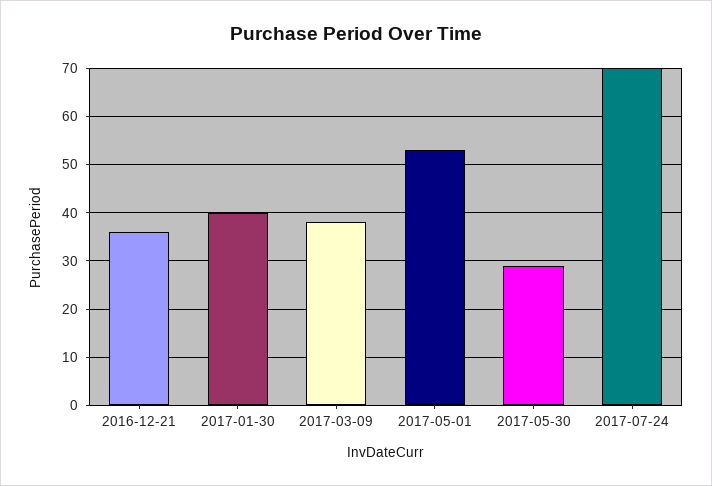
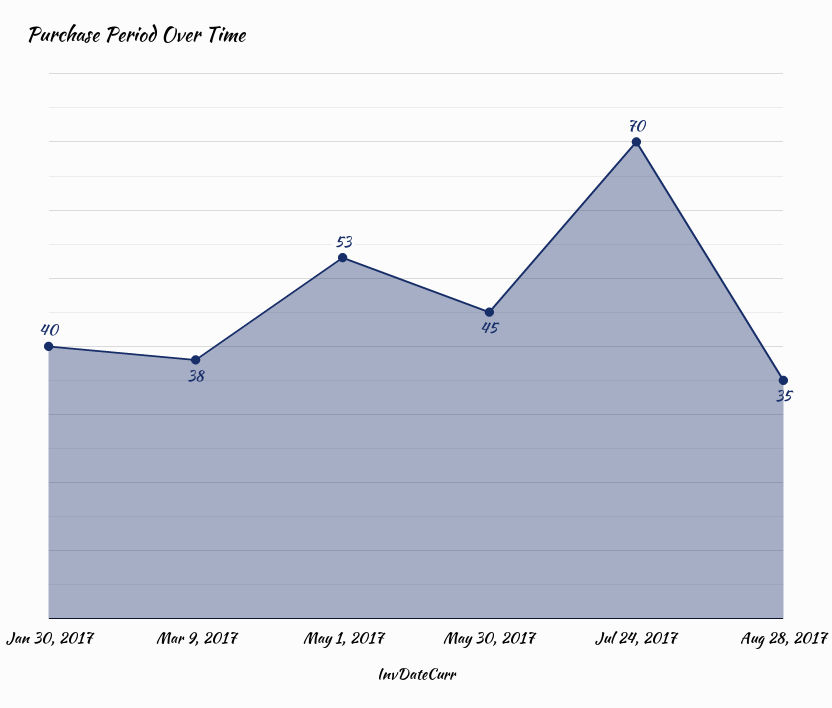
2016-12-21: 35 -> none
2017-05-30: 30 -> 45
Aug 28, 2017: none -> 35

